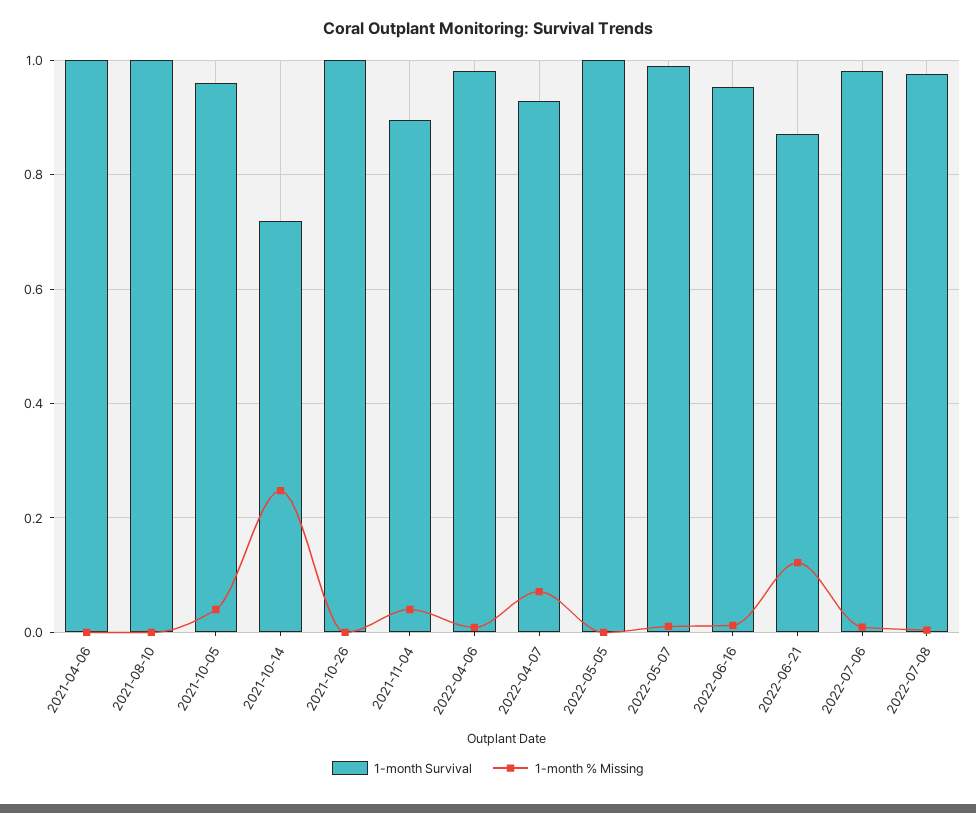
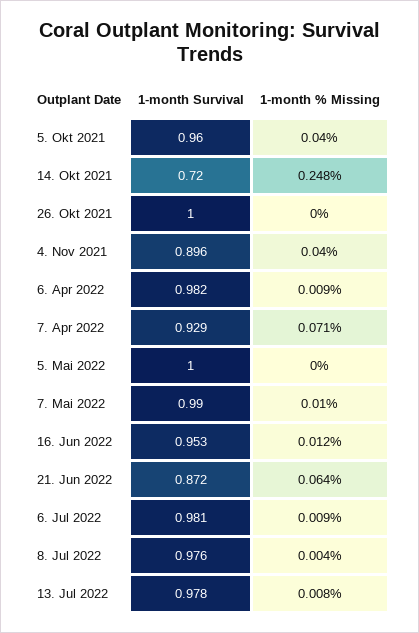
1-month Survival, 2021-04-06: 1 -> none
1-month % Missing, 2021-04-06: 0 -> none
1-month Survival, 2021-08-10: 1 -> none
1-month % Missing, 2021-08-10: 0 -> none
1-month % Missing, 2022-06-21: 0.12 -> 0.064
1-month Survival, 13. Jul 2022: none -> 0.978
1-month % Missing, 13. Jul 2022: none -> 0.008

